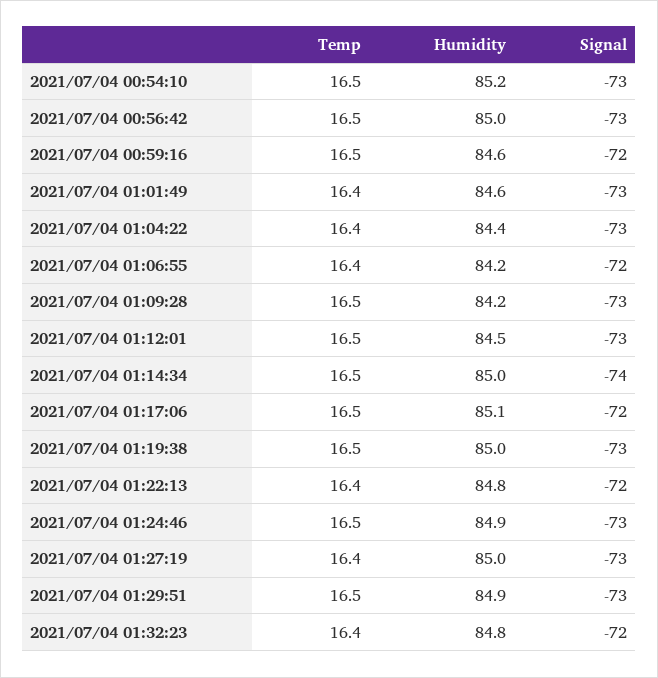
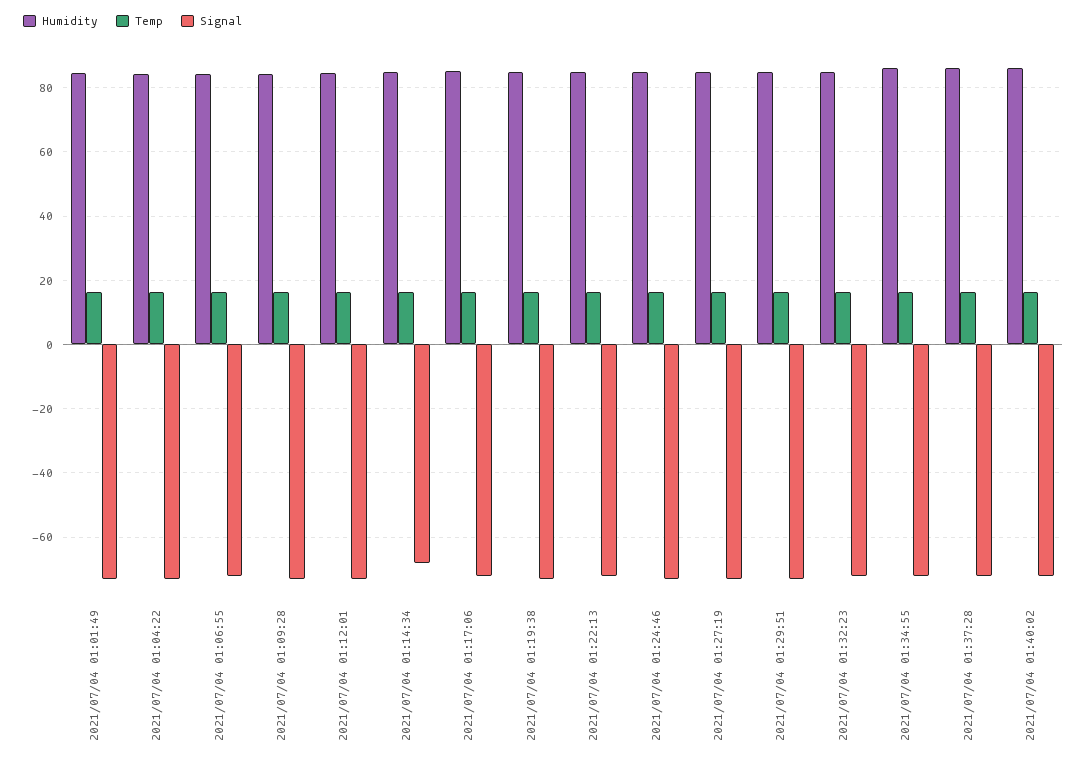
Temp, 2021/07/04 00:54:10: 16.5 -> none
Humidity, 2021/07/04 00:54:10: 85.2 -> none
Signal, 2021/07/04 00:54:10: -73 -> none
Temp, 2021/07/04 00:56:42: 16.5 -> none
Humidity, 2021/07/04 00:56:42: 85 -> none
Signal, 2021/07/04 00:56:42: -73 -> none
Temp, 2021/07/04 00:59:16: 16.5 -> none
Humidity, 2021/07/04 00:59:16: 84.6 -> none
Signal, 2021/07/04 00:59:16: -72 -> none
Signal, 2021/07/04 01:14:34: -74 -> -68
Humidity, 2021/07/04 01:34:55: none -> 86
Temp, 2021/07/04 01:34:55: none -> 16
Signal, 2021/07/04 01:34:55: none -> -72
Humidity, 2021/07/04 01:37:28: none -> 86
Temp, 2021/07/04 01:37:28: none -> 16
Signal, 2021/07/04 01:37:28: none -> -72
Humidity, 2021/07/04 01:40:02: none -> 86
Temp, 2021/07/04 01:40:02: none -> 16
Signal, 2021/07/04 01:40:02: none -> -72

